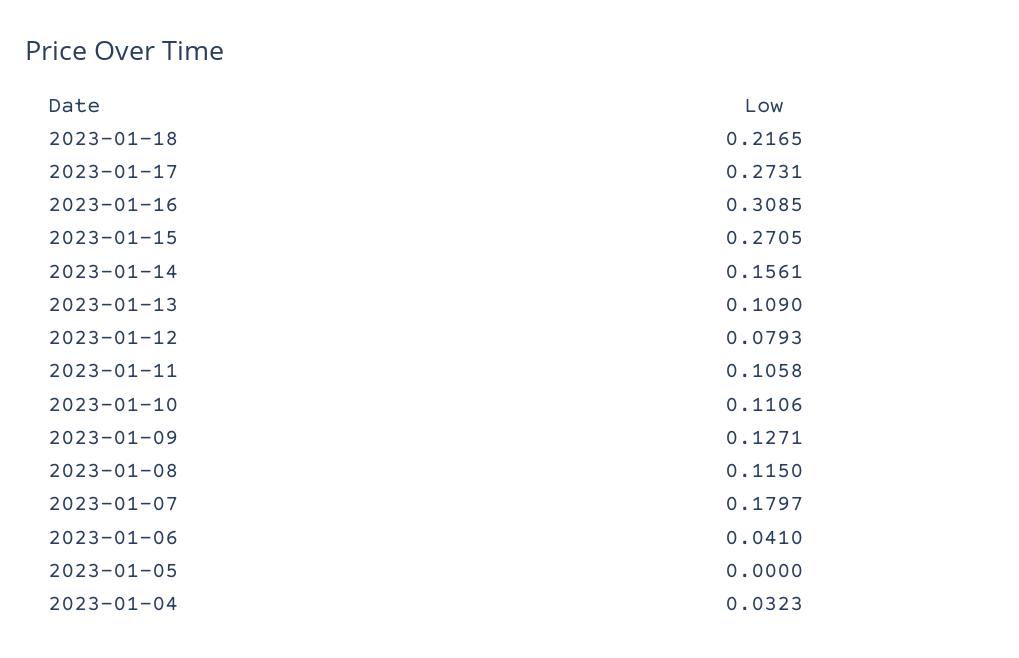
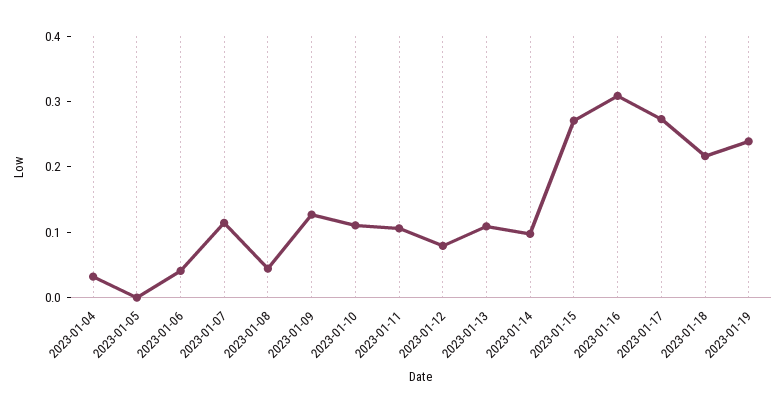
2023-01-14: 0.1561 -> 0.1
2023-01-08: 0.115 -> 0.04
2023-01-07: 0.1797 -> 0.12
2023-01-19: none -> 0.24

